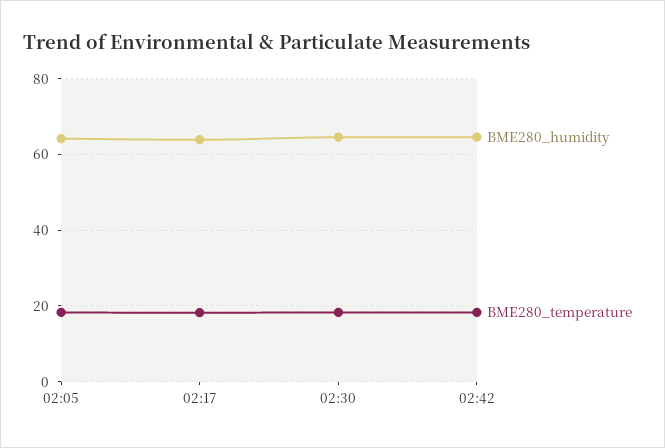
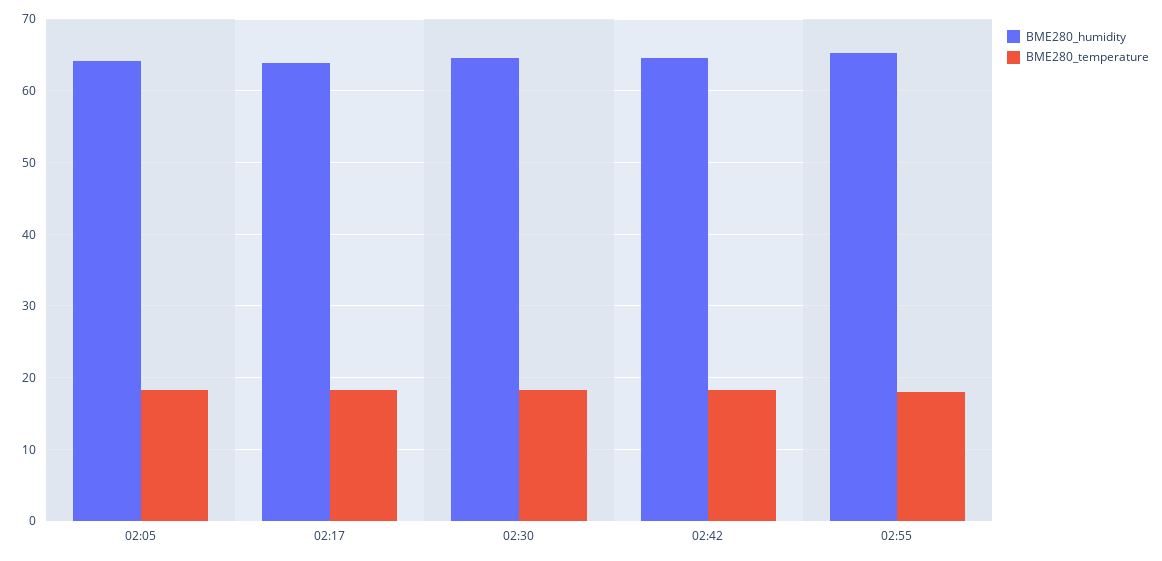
BME280_humidity, 02:55: none -> 65
BME280_temperature, 02:55: none -> 18

